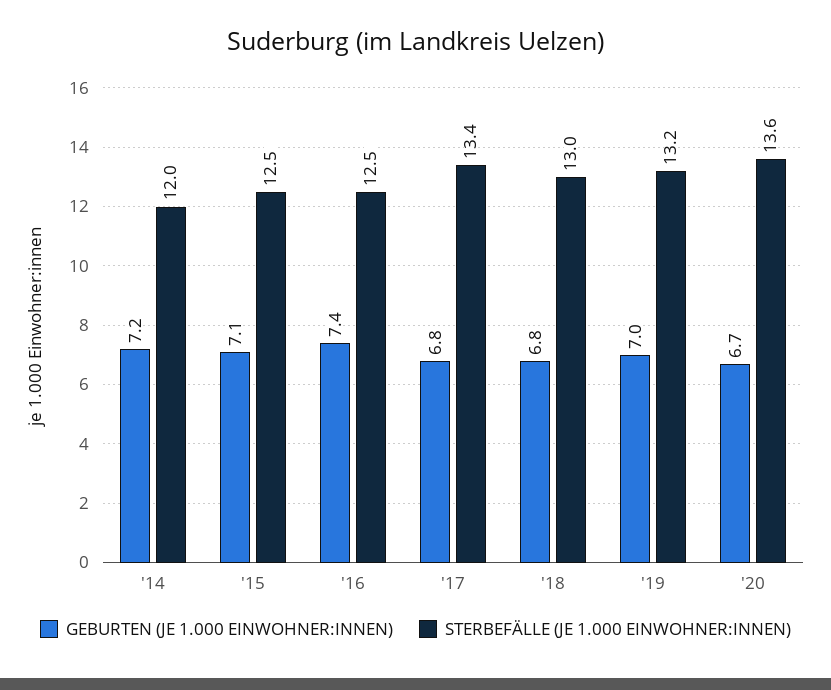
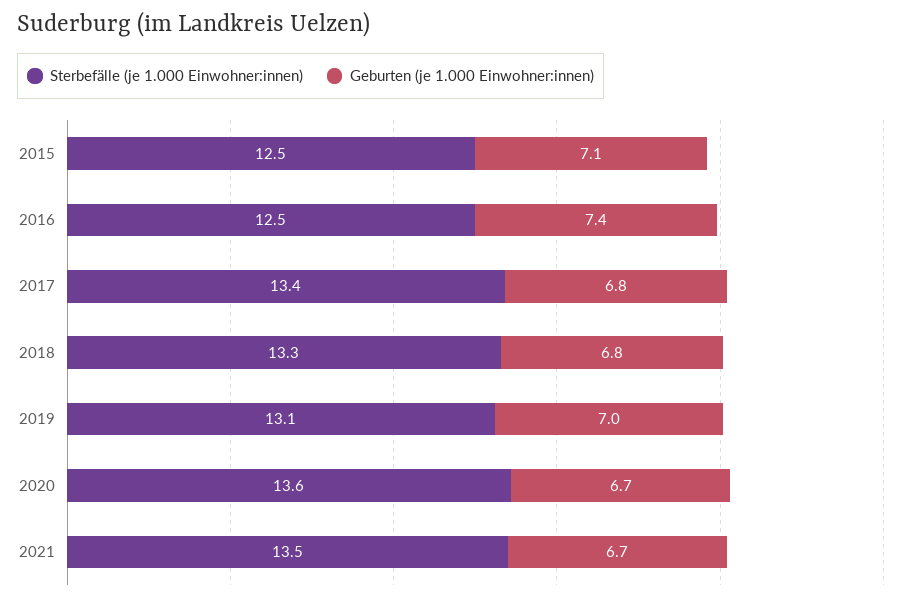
GEBURTEN (JE 1.000 EINWOHNER:INNEN), '14: 7.2 -> none
STERBEFÄLLE (JE 1.000 EINWOHNER:INNEN), '14: 12 -> none
STERBEFÄLLE (JE 1.000 EINWOHNER:INNEN), '18: 13 -> 13.3
STERBEFÄLLE (JE 1.000 EINWOHNER:INNEN), '19: 13.2 -> 13.1
STERBEFÄLLE (JE 1.000 EINWOHNER:INNEN), 2021: none -> 13.5
GEBURTEN (JE 1.000 EINWOHNER:INNEN), 2021: none -> 6.7

